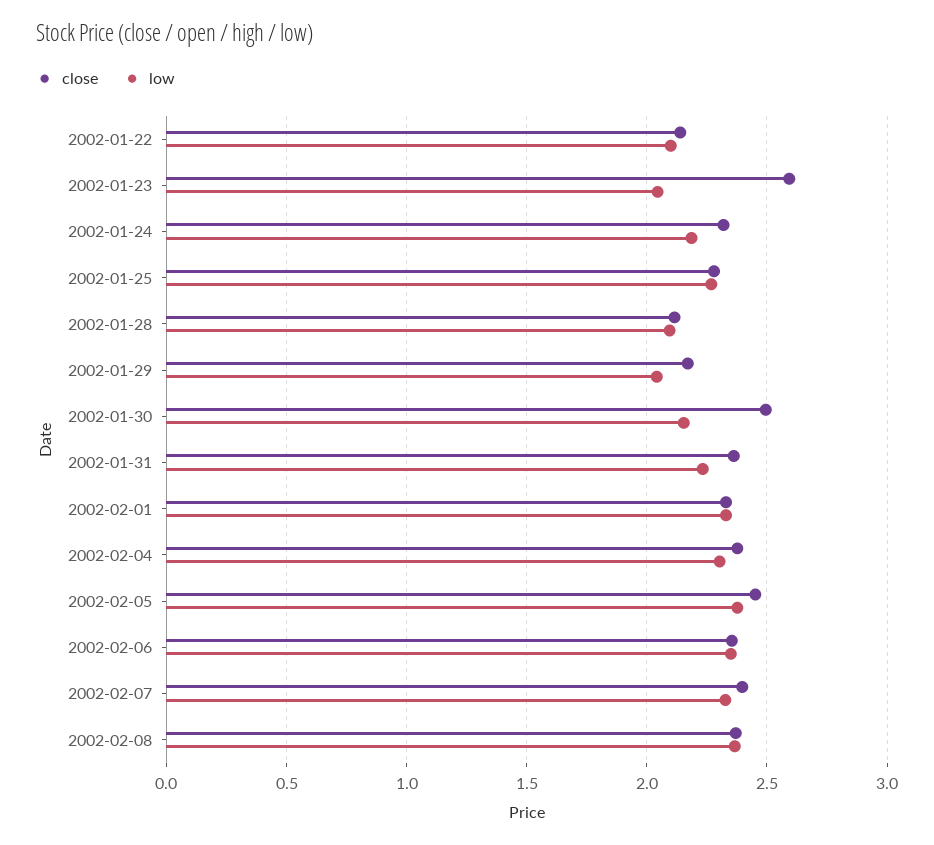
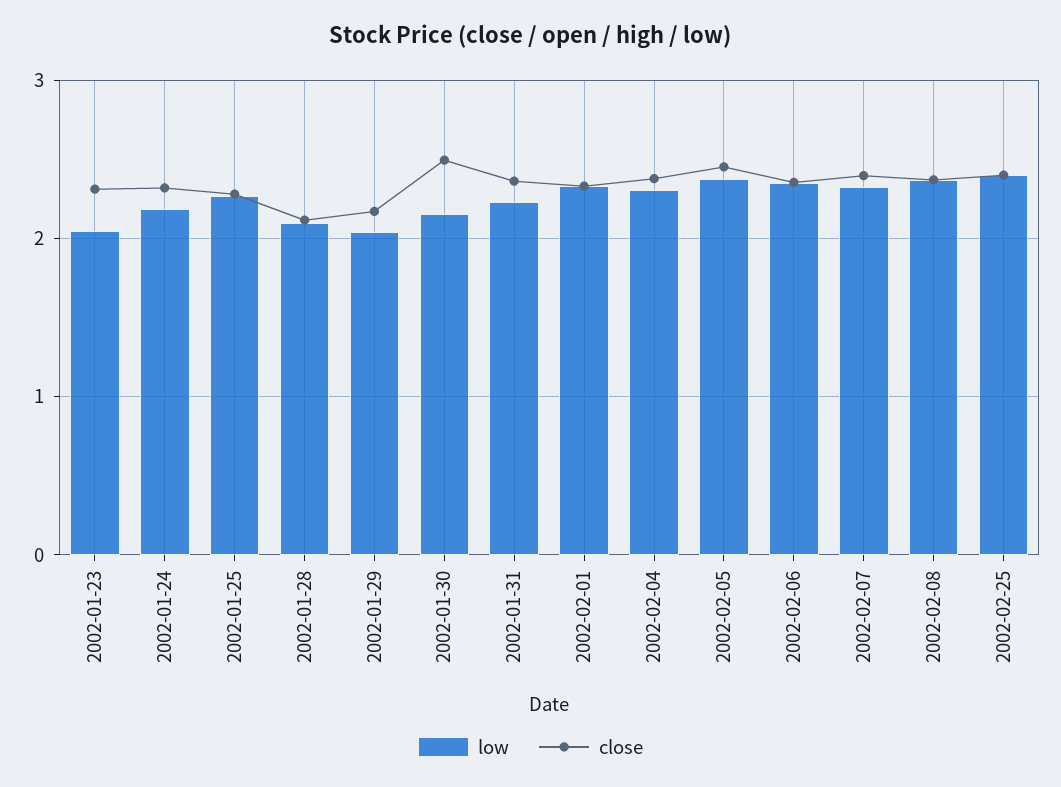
close, 2002-01-22: 2.15 -> none
low, 2002-01-22: 2.1 -> none
close, 2002-01-23: 2.6 -> 2.3
low, 2002-02-25: none -> 2.4
close, 2002-02-25: none -> 2.4

